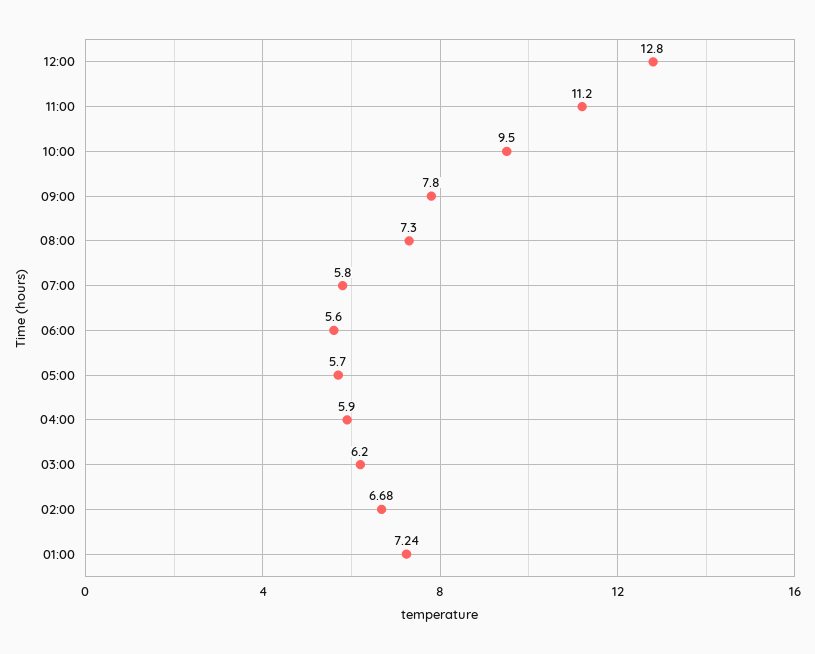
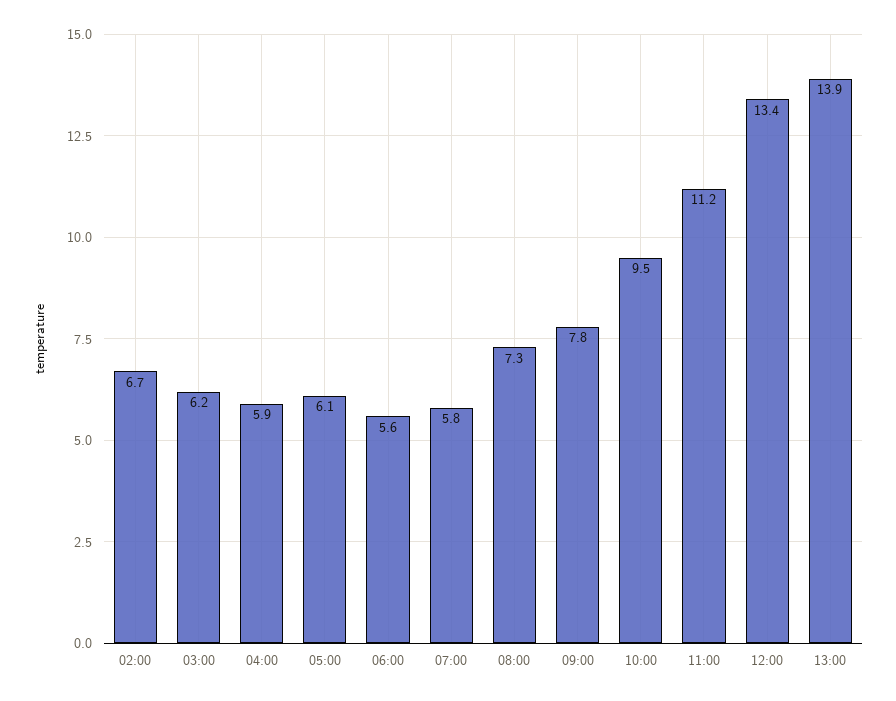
12:00: 12.8 -> 13.4
05:00: 5.7 -> 6.1
01:00: 7.24 -> none
13:00: none -> 13.9

